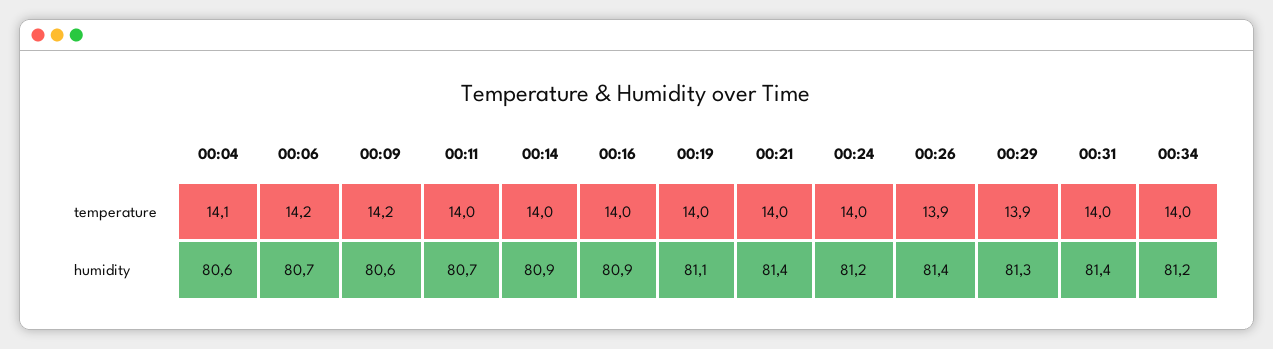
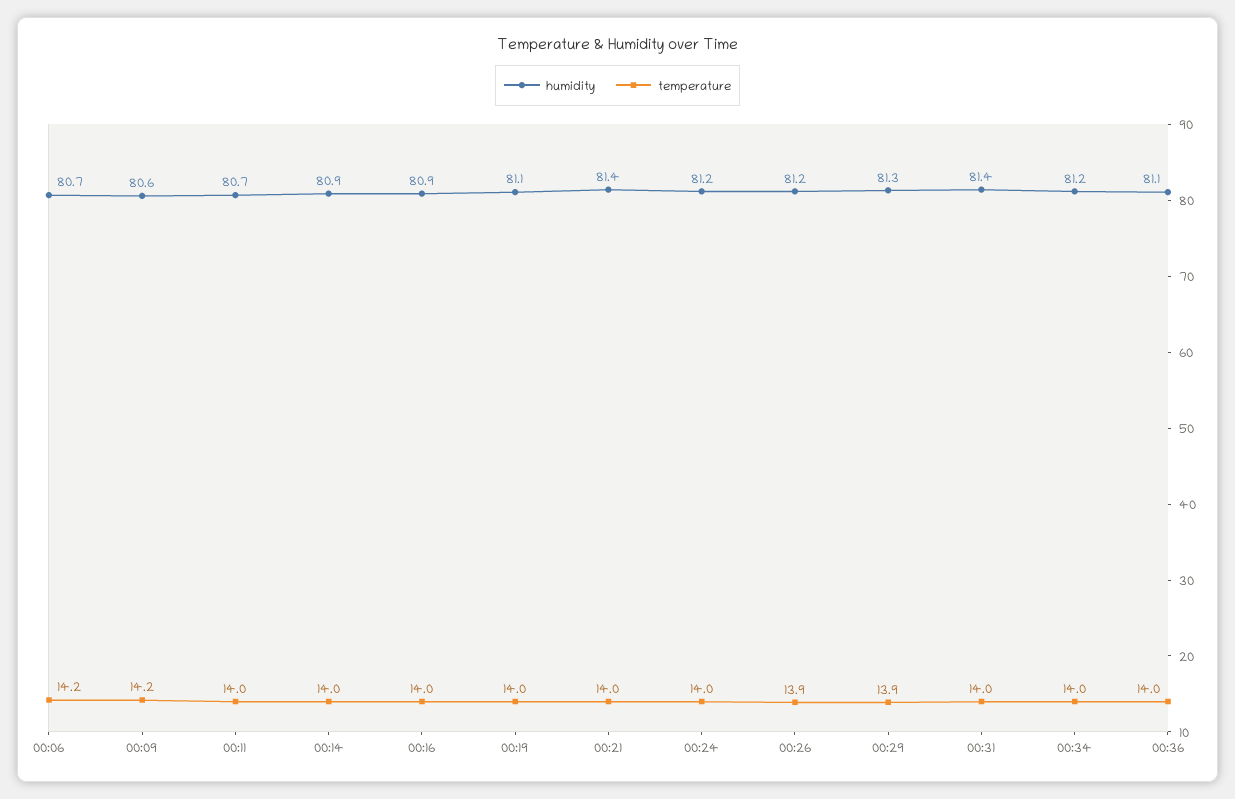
temperature, 00:04: 14.1 -> none
humidity, 00:04: 80.6 -> none
humidity, 00:26: 81.4 -> 81.2
humidity, 00:36: none -> 81.1
temperature, 00:36: none -> 14

